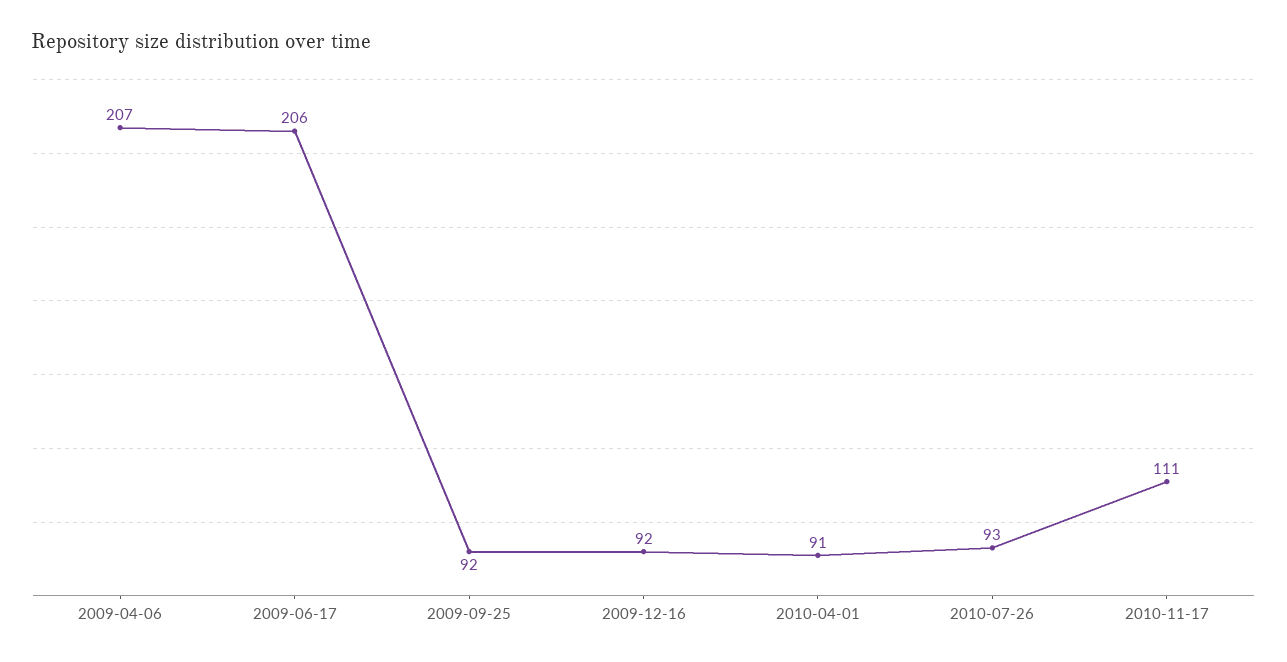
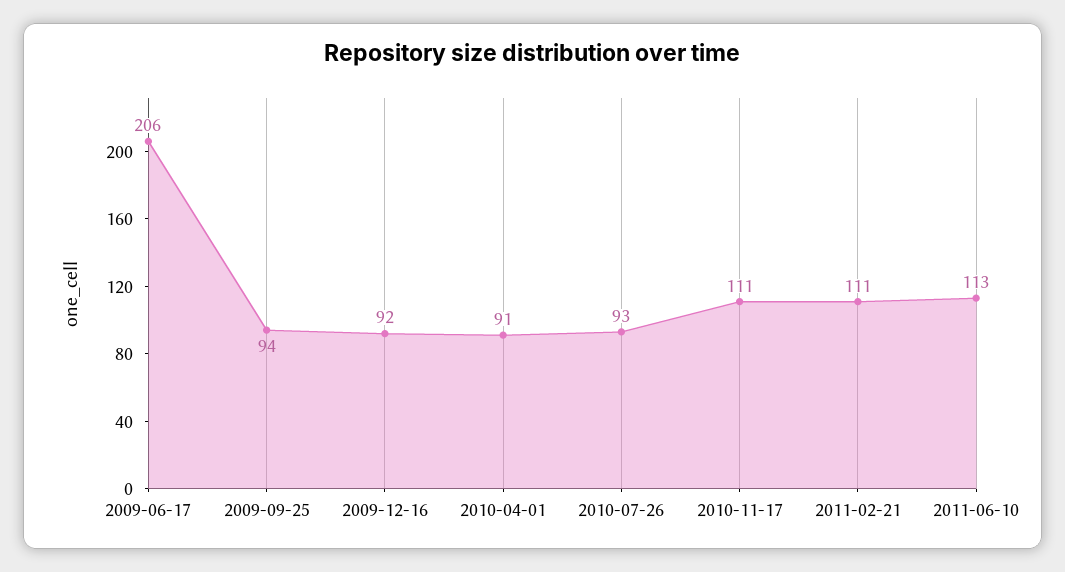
2009-04-06: 207 -> none
2009-09-25: 92 -> 94
2011-02-21: none -> 111
2011-06-10: none -> 113

